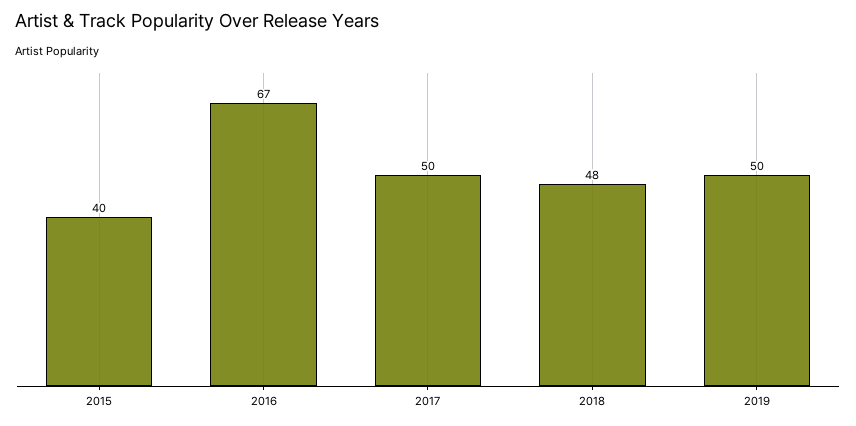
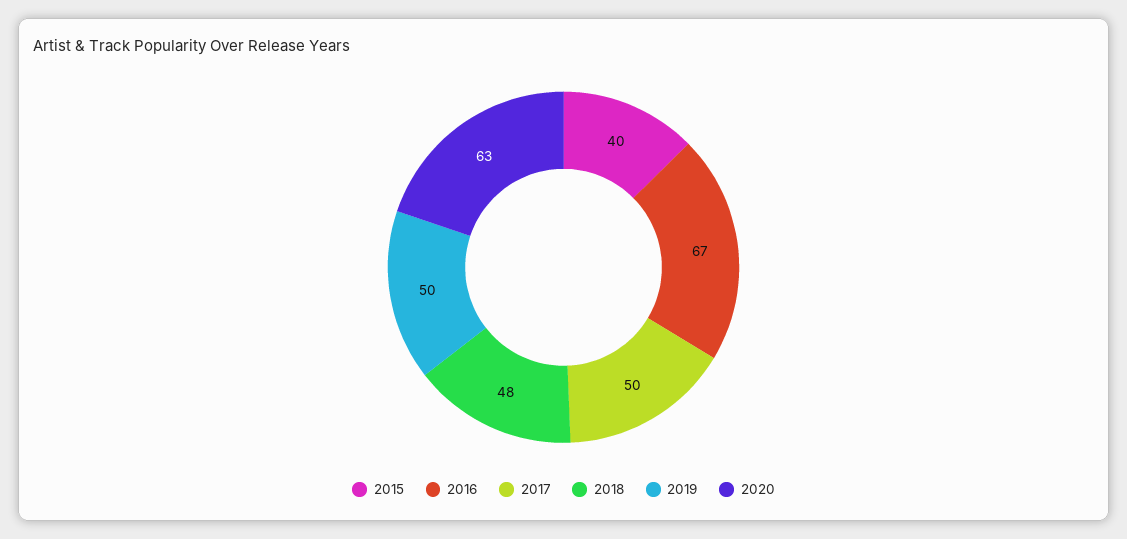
2020: none -> 63

